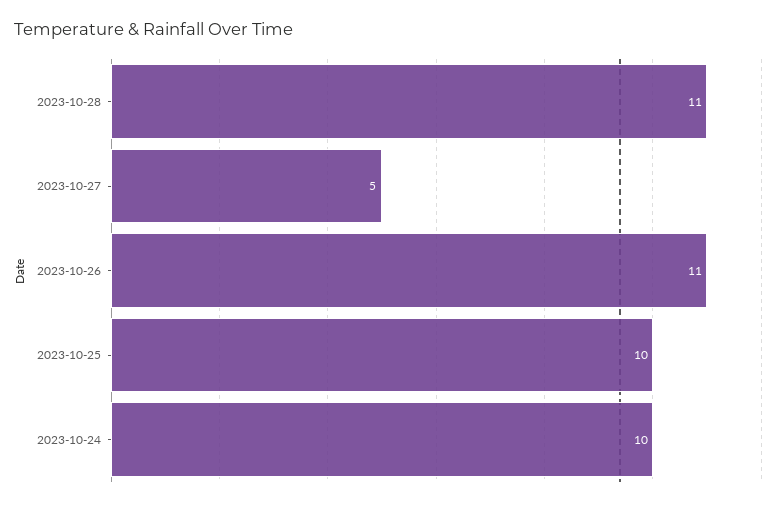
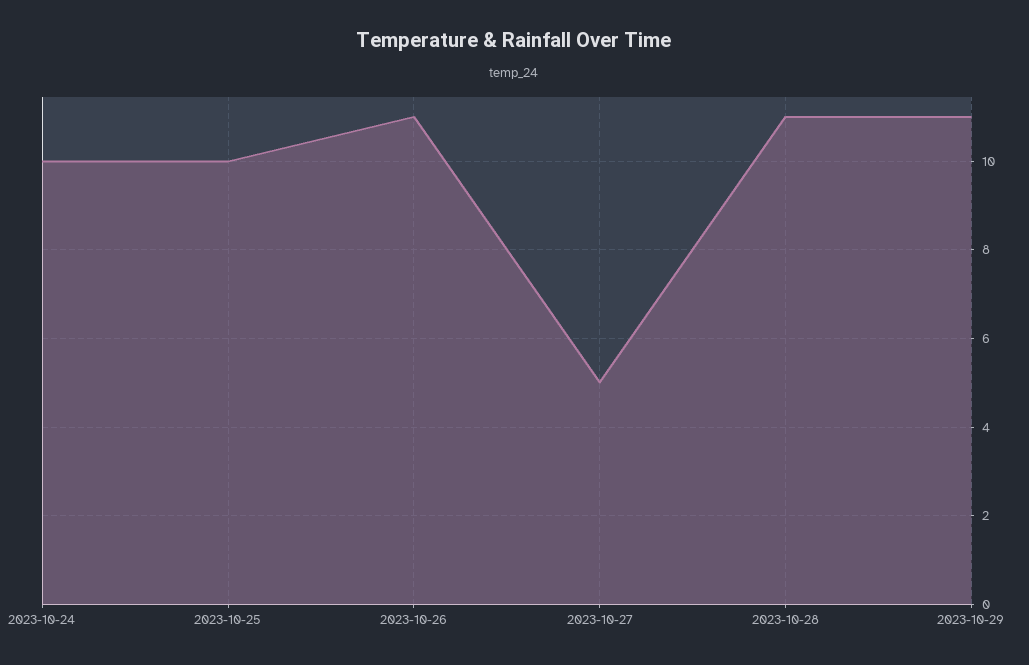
2023-10-29: none -> 11

